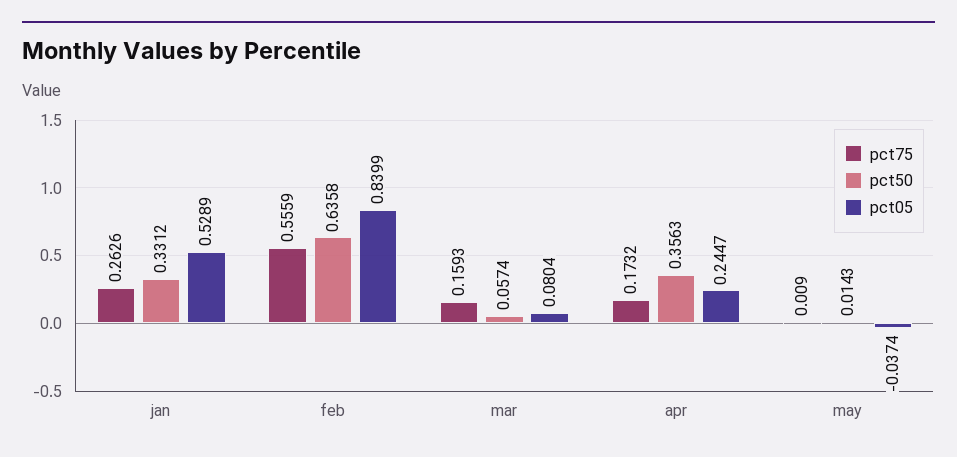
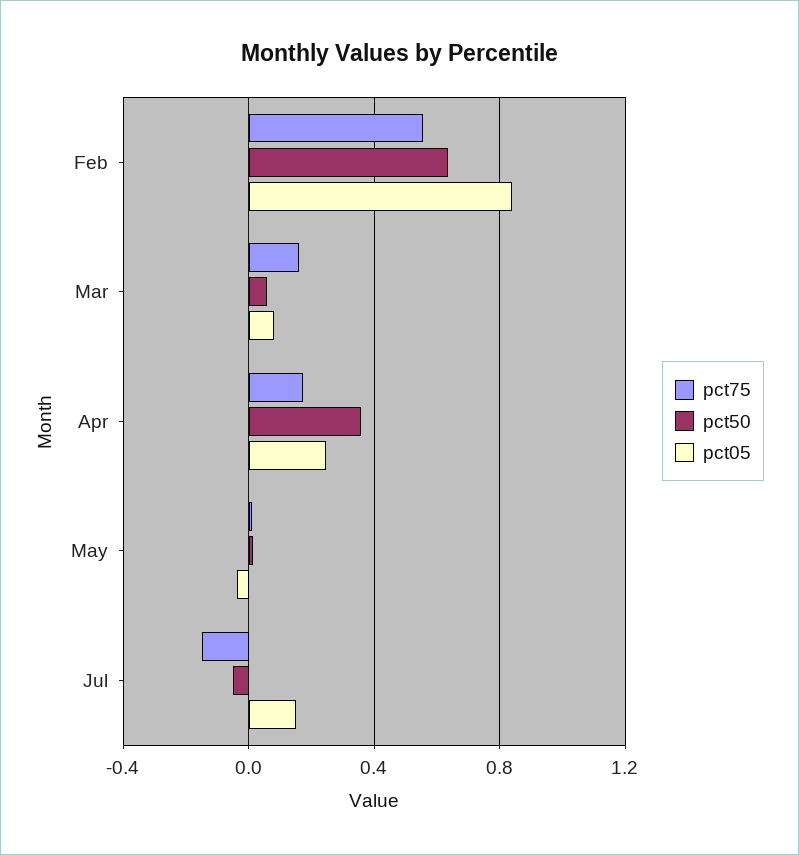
pct75, jan: 0.2626 -> none
pct50, jan: 0.3312 -> none
pct05, jan: 0.5289 -> none
pct75, Jul: none -> -0.15
pct50, Jul: none -> -0.05
pct05, Jul: none -> 0.15

